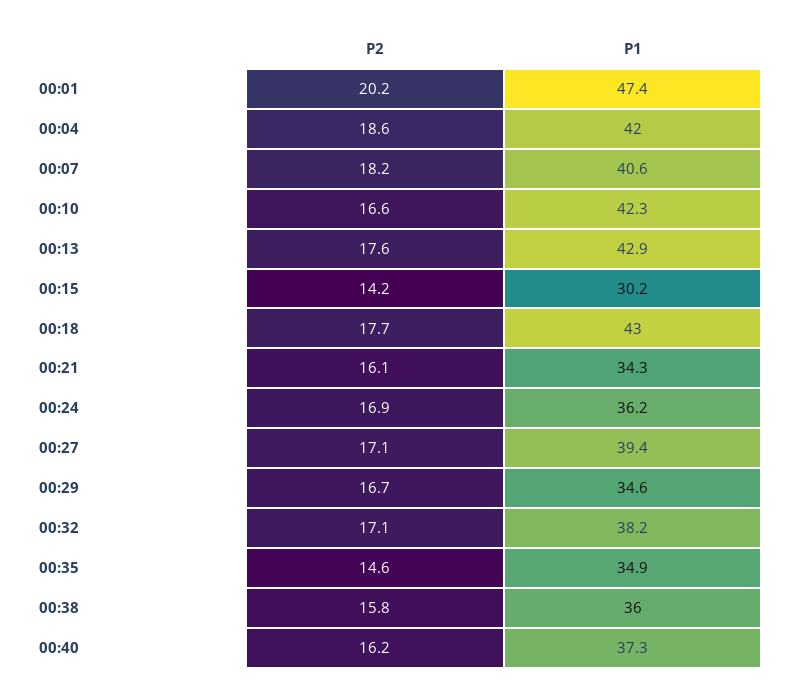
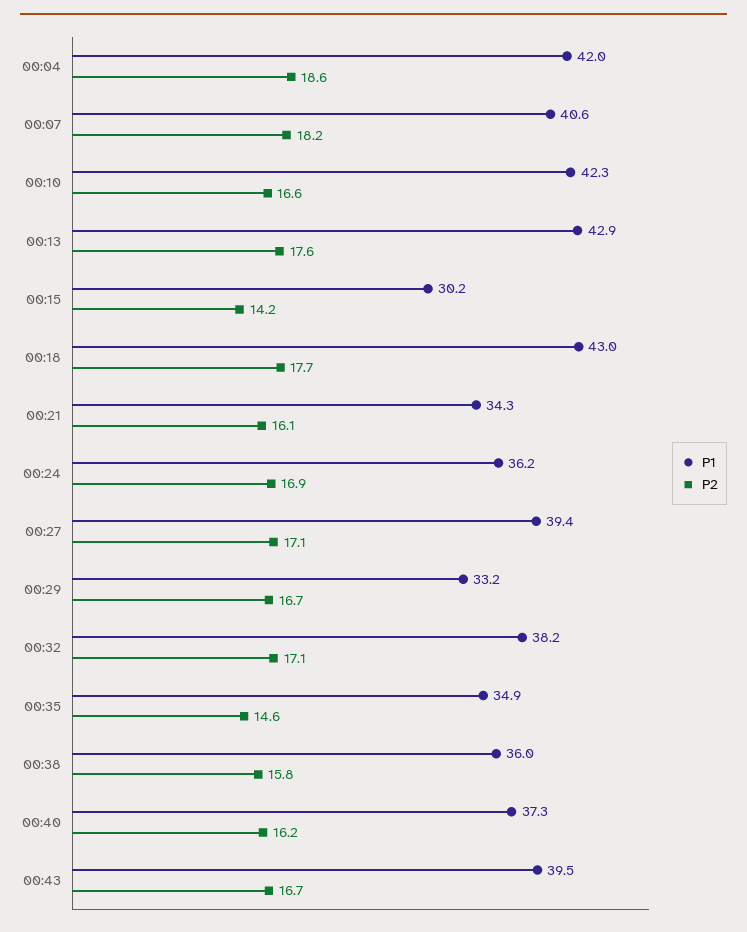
P2, 00:01: 20.2 -> none
P1, 00:01: 47.4 -> none
P1, 00:29: 34.6 -> 33.2
P1, 00:43: none -> 39.5
P2, 00:43: none -> 16.7

